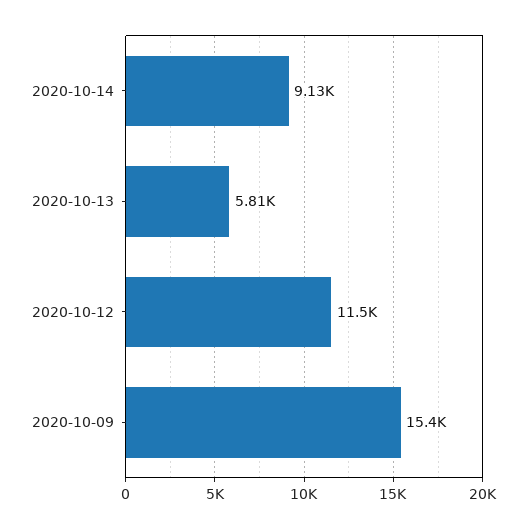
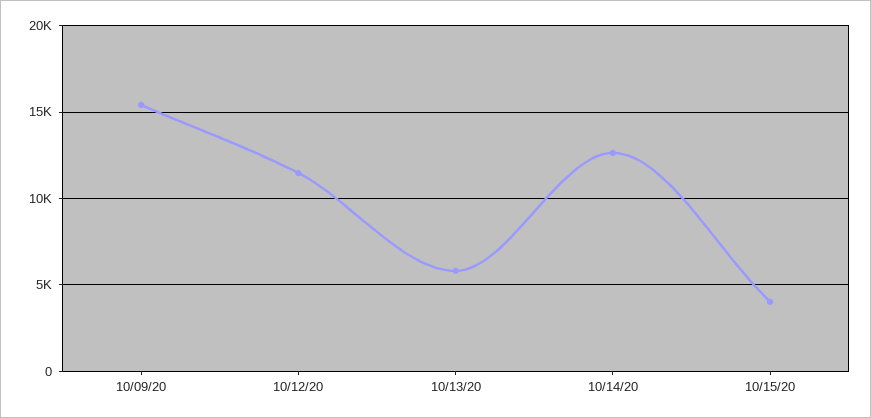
2020-10-14: 9130 -> 12500
10/15/20: none -> 4000

